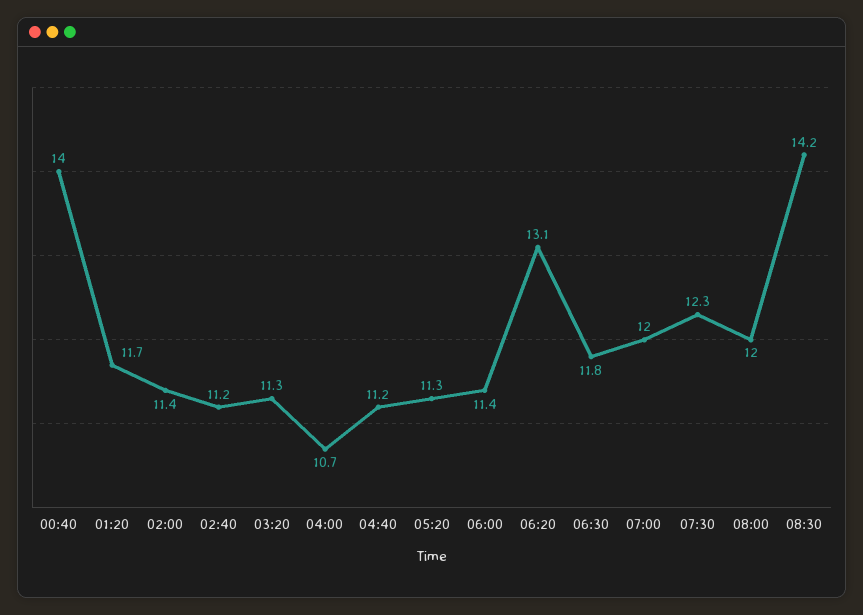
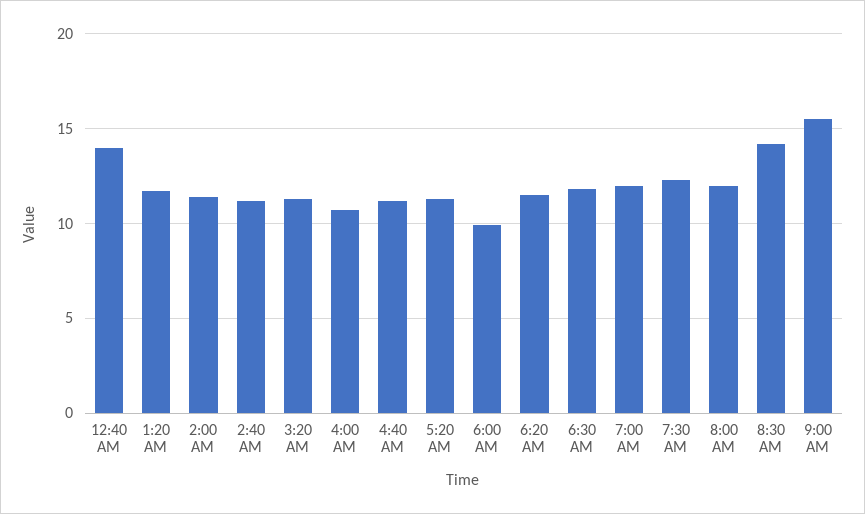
06:00: 11.4 -> 10
06:20: 13.1 -> 11.5
9:00 AM: none -> 15.5

